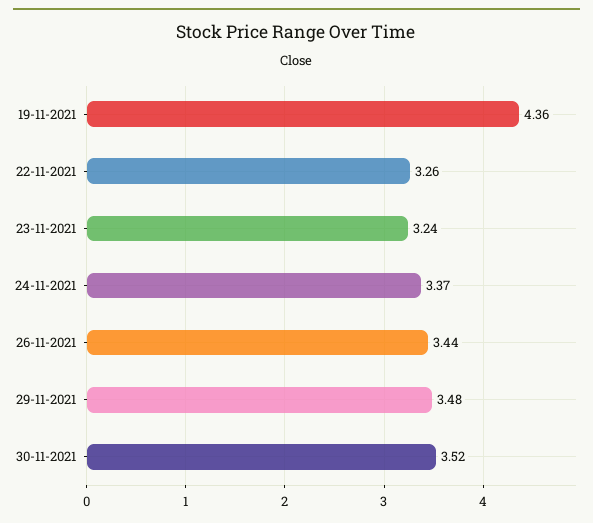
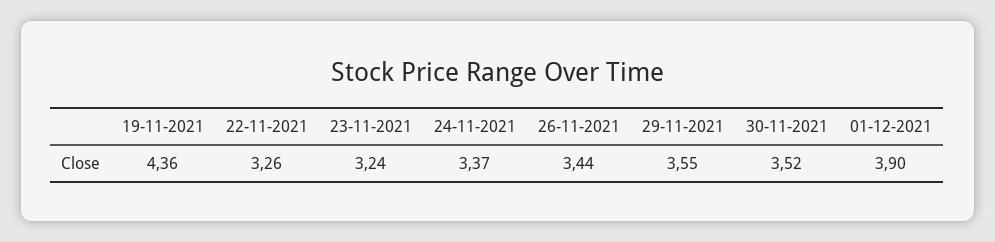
29-11-2021: 3.48 -> 3.55
01-12-2021: none -> 3.9

